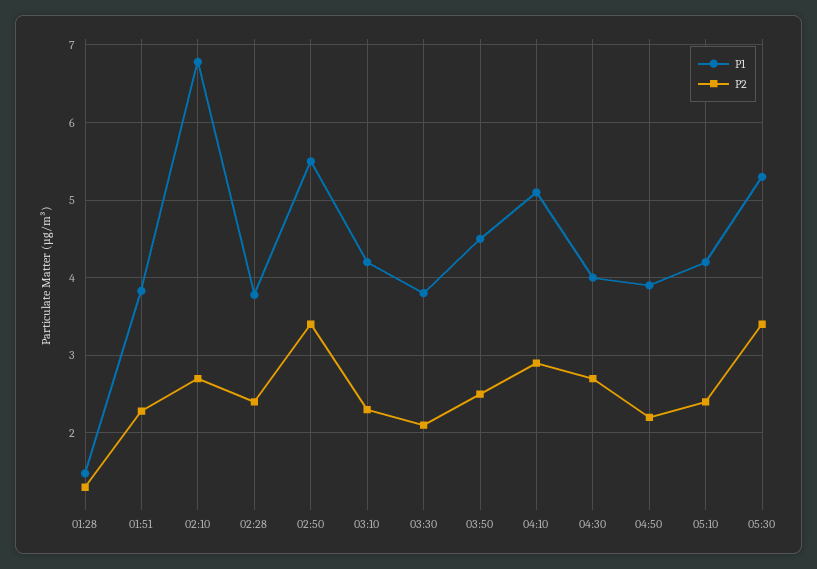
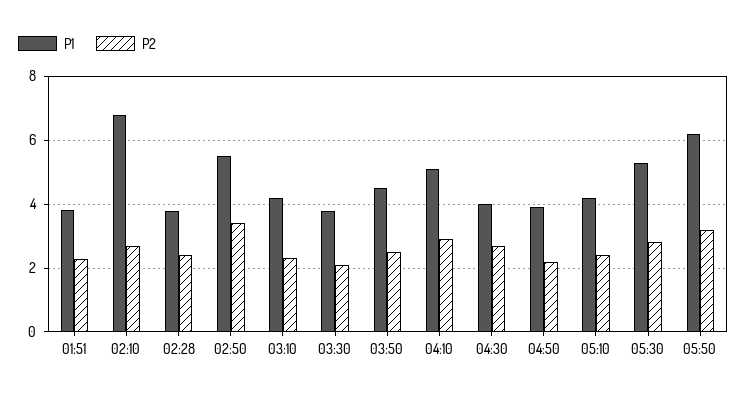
P1, 01:28: 1.5 -> none
P2, 01:28: 1.3 -> none
P2, 05:30: 3.4 -> 2.8
P1, 05:50: none -> 6.2
P2, 05:50: none -> 3.2

